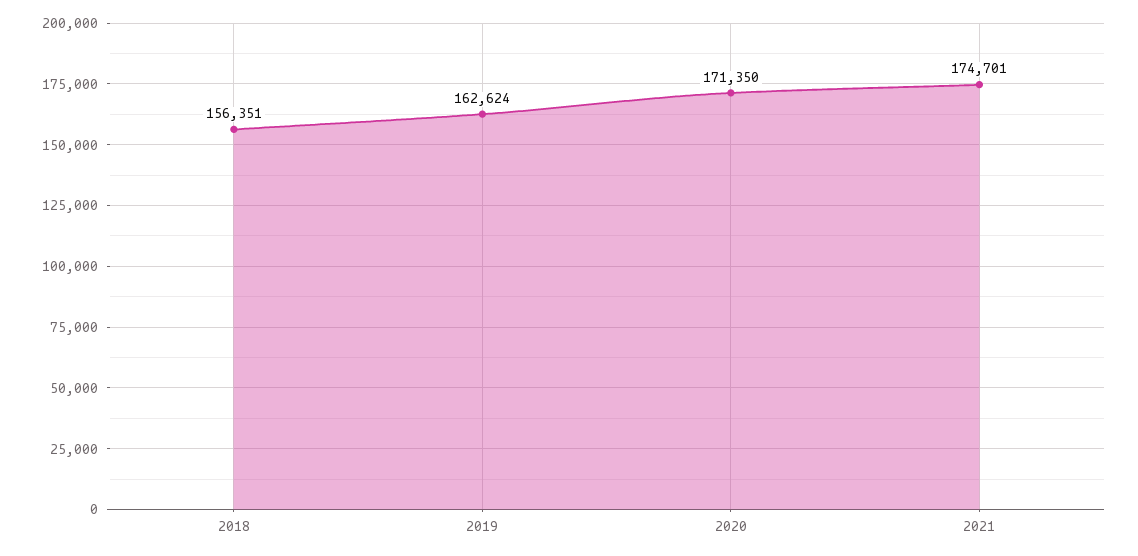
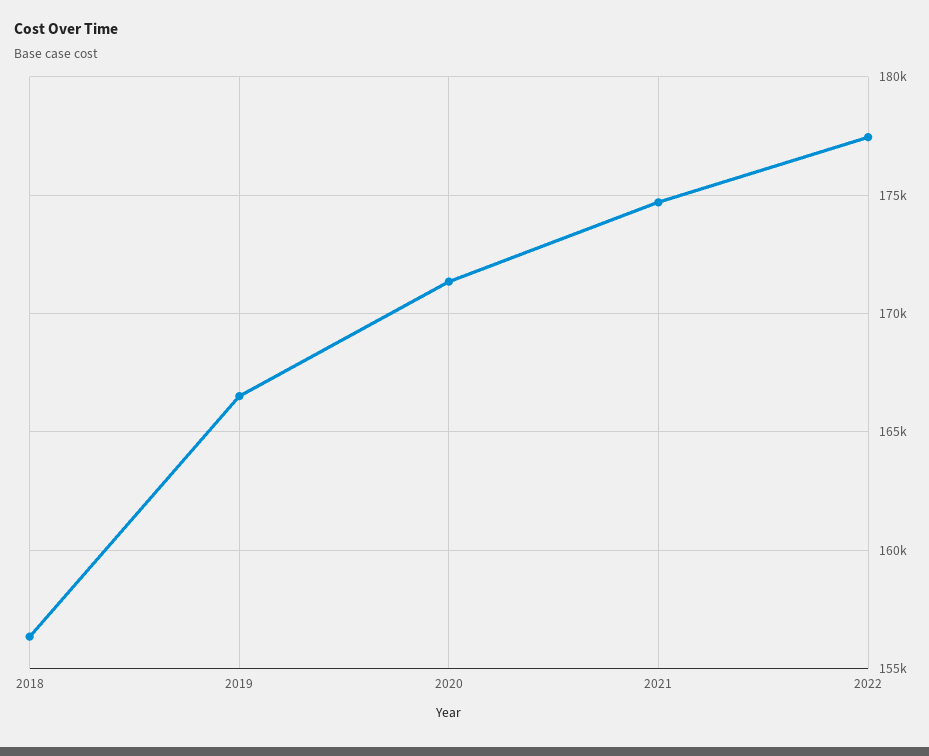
2019: 162624 -> 166500
2022: none -> 177500

